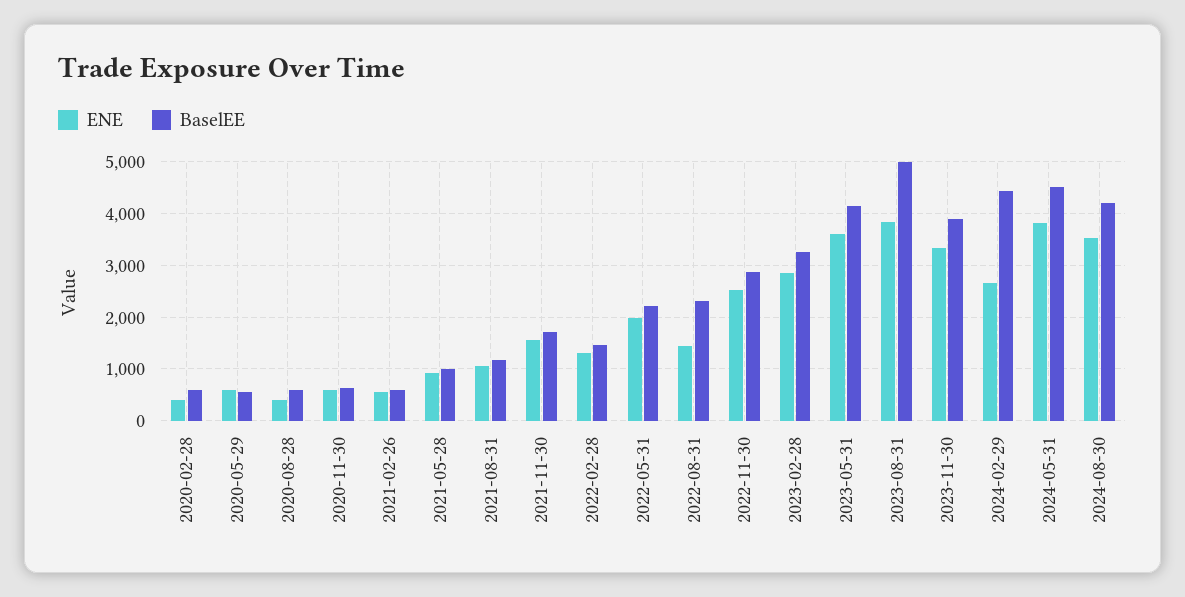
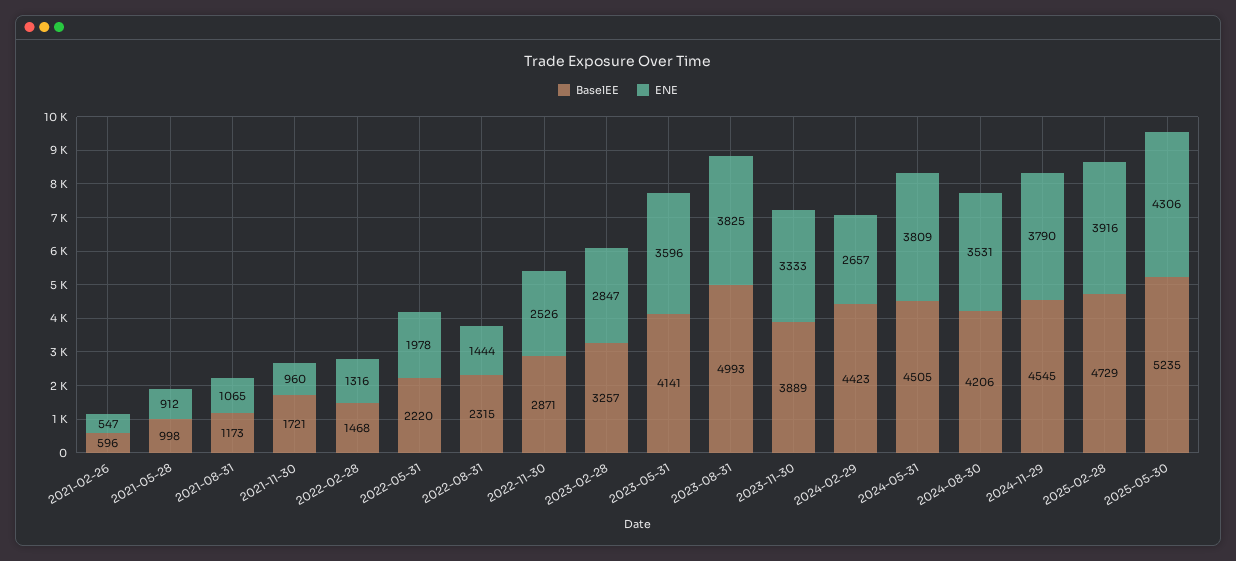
ENE, 2020-02-28: 400 -> none
BaselEE, 2020-02-28: 600 -> none
ENE, 2020-05-29: 600 -> none
BaselEE, 2020-05-29: 600 -> none
ENE, 2020-08-28: 400 -> none
BaselEE, 2020-08-28: 600 -> none
ENE, 2020-11-30: 600 -> none
BaselEE, 2020-11-30: 600 -> none
ENE, 2021-11-30: 1600 -> 960
BaselEE, 2024-11-29: none -> 4545
ENE, 2024-11-29: none -> 3790
BaselEE, 2025-02-28: none -> 4729
ENE, 2025-02-28: none -> 3916
BaselEE, 2025-05-30: none -> 5235
ENE, 2025-05-30: none -> 4306

